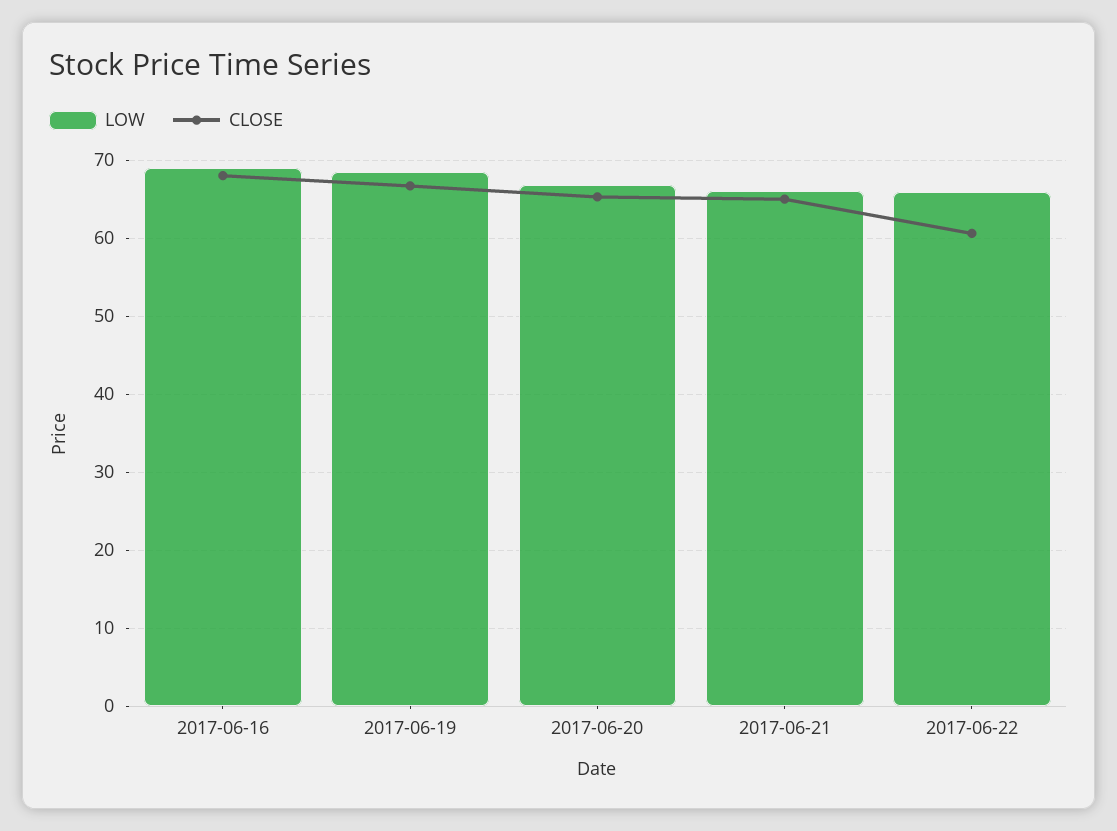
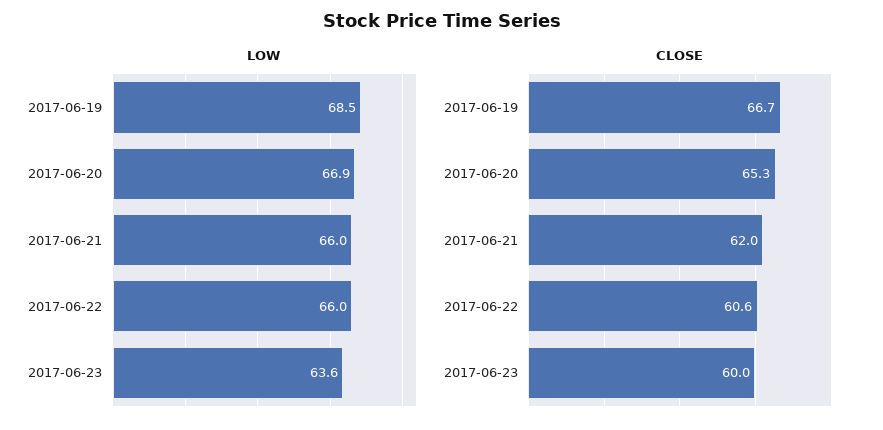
LOW, 2017-06-16: 69 -> none
CLOSE, 2017-06-16: 68 -> none
CLOSE, 2017-06-21: 65 -> 62
LOW, 2017-06-23: none -> 63.6
CLOSE, 2017-06-23: none -> 60

